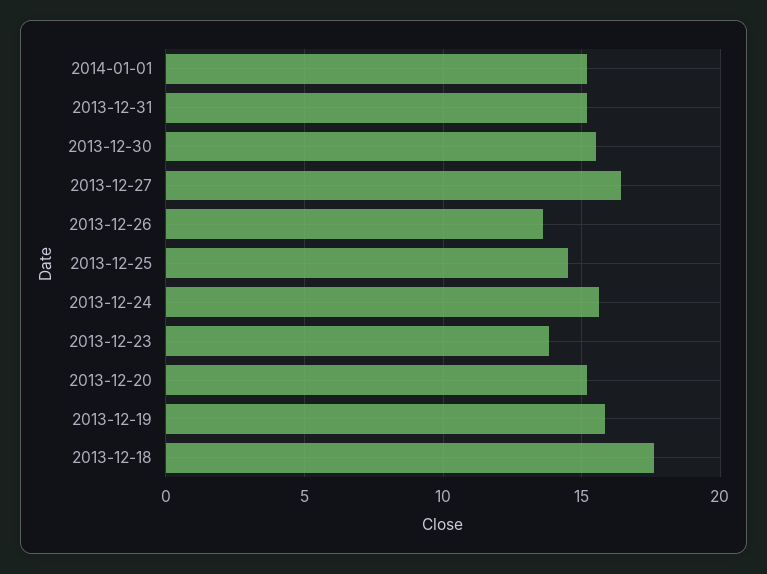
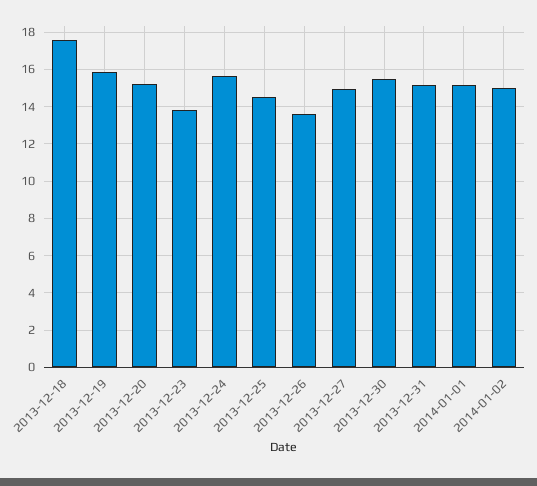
2013-12-27: 16.5 -> 15
2014-01-02: none -> 15

